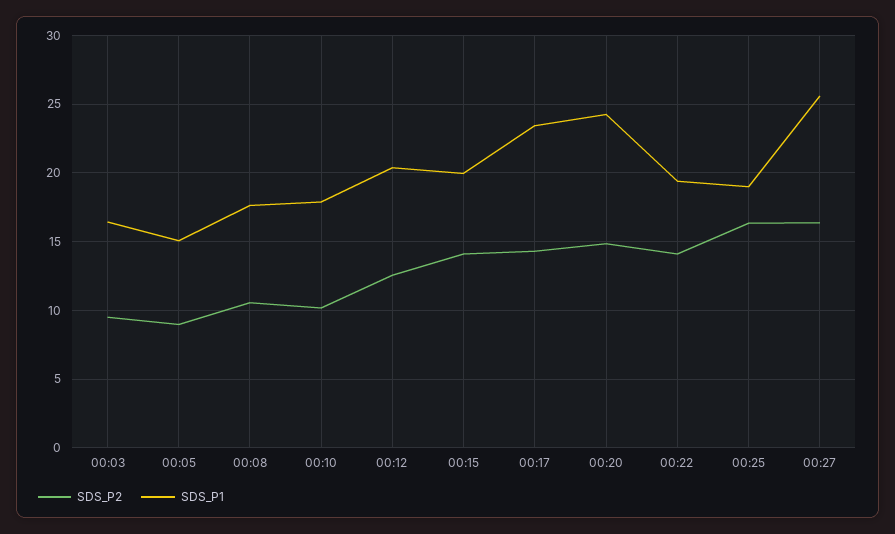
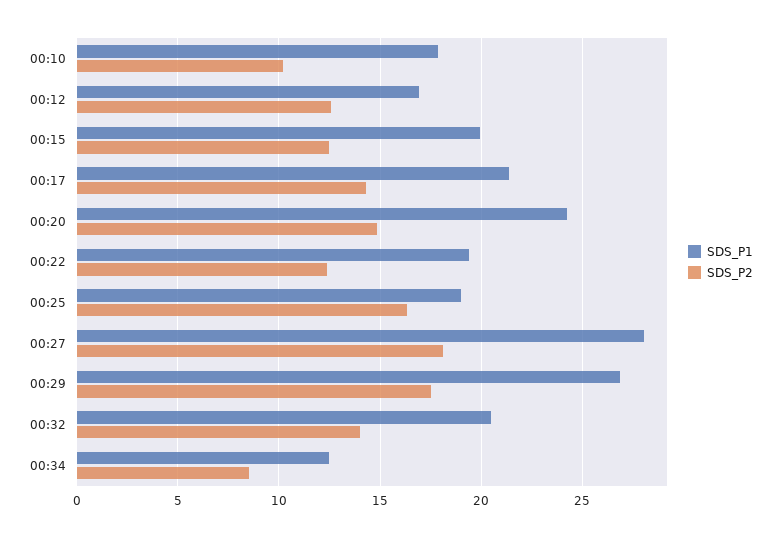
SDS_P2, 00:03: 9.5 -> none
SDS_P1, 00:03: 16.5 -> none
SDS_P2, 00:05: 9 -> none
SDS_P1, 00:05: 15 -> none
SDS_P2, 00:08: 10.5 -> none
SDS_P1, 00:08: 17.5 -> none
SDS_P1, 00:12: 20.5 -> 17
SDS_P2, 00:15: 14 -> 12.5
SDS_P1, 00:17: 23.5 -> 21.5
SDS_P2, 00:22: 14 -> 12.5
SDS_P2, 00:27: 16.5 -> 18
SDS_P1, 00:27: 25.5 -> 28
SDS_P1, 00:29: none -> 27
SDS_P2, 00:29: none -> 17.5
SDS_P1, 00:32: none -> 20.5
SDS_P2, 00:32: none -> 14
SDS_P1, 00:34: none -> 12.5
SDS_P2, 00:34: none -> 8.5

